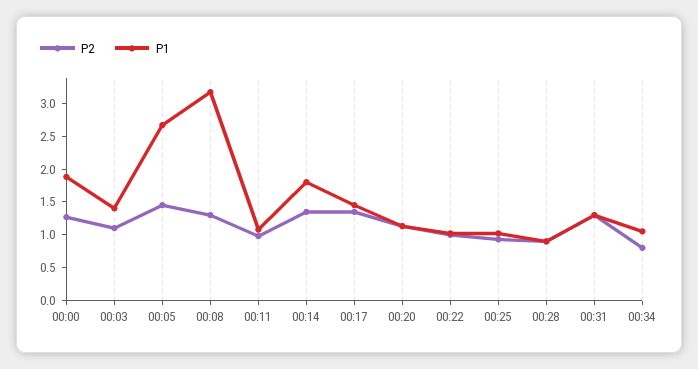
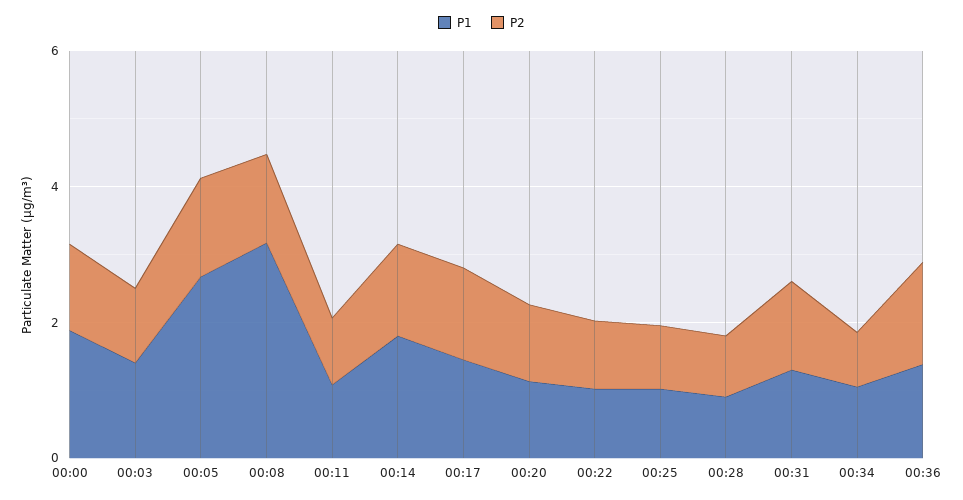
P1, 00:36: none -> 1.5
P2, 00:36: none -> 1.5

